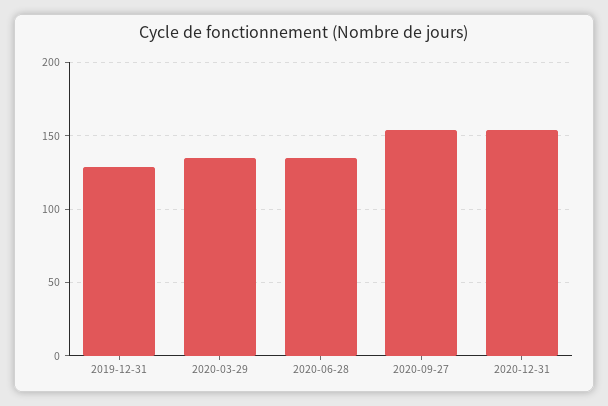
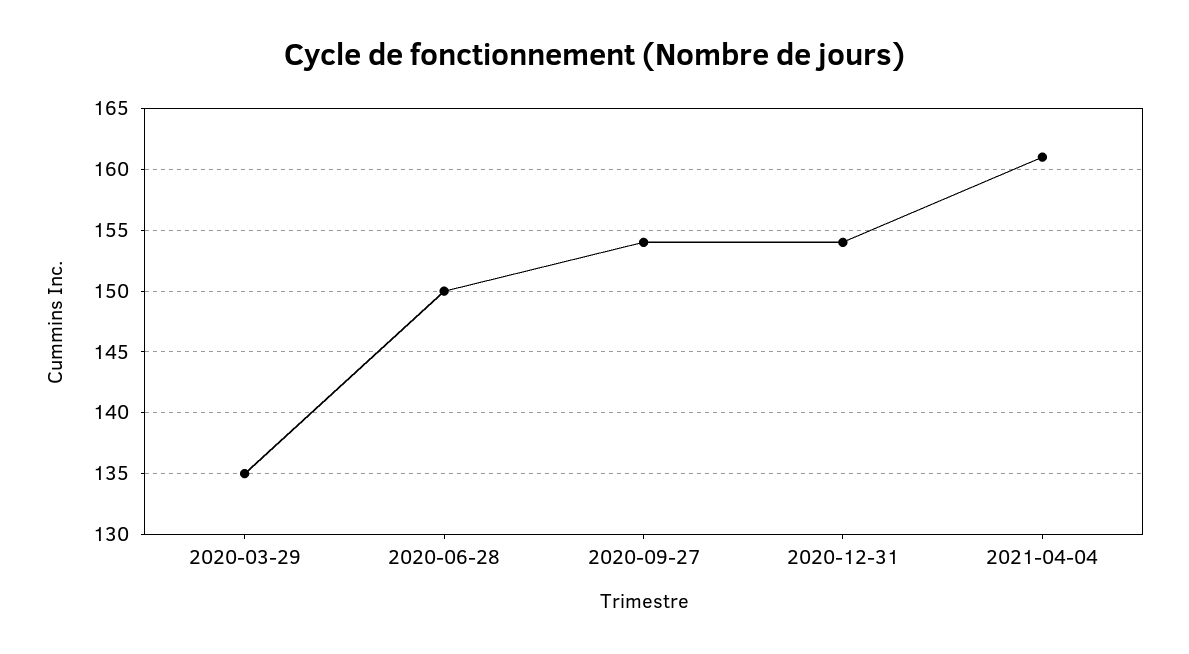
2019-12-31: 130 -> none
2020-06-28: 135 -> 150
2021-04-04: none -> 161

